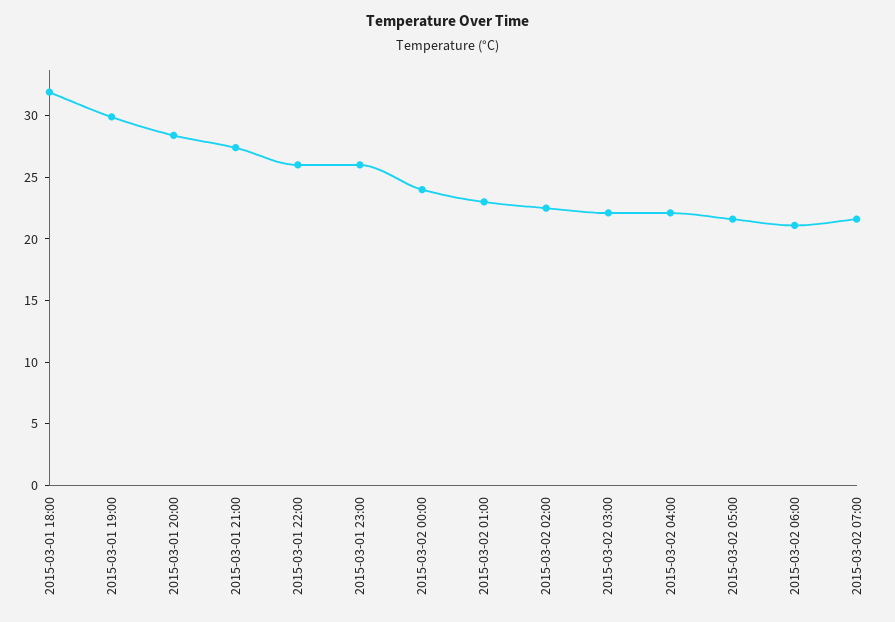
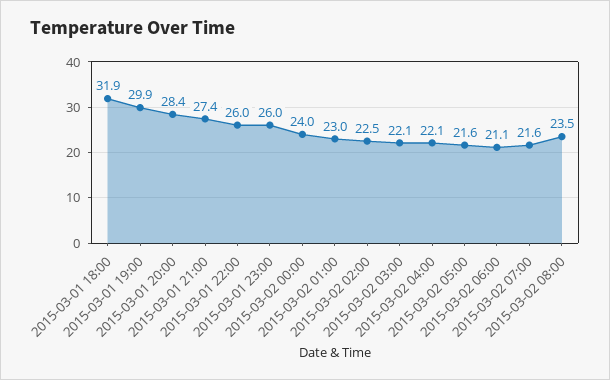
2015-03-02 08:00: none -> 23.5

